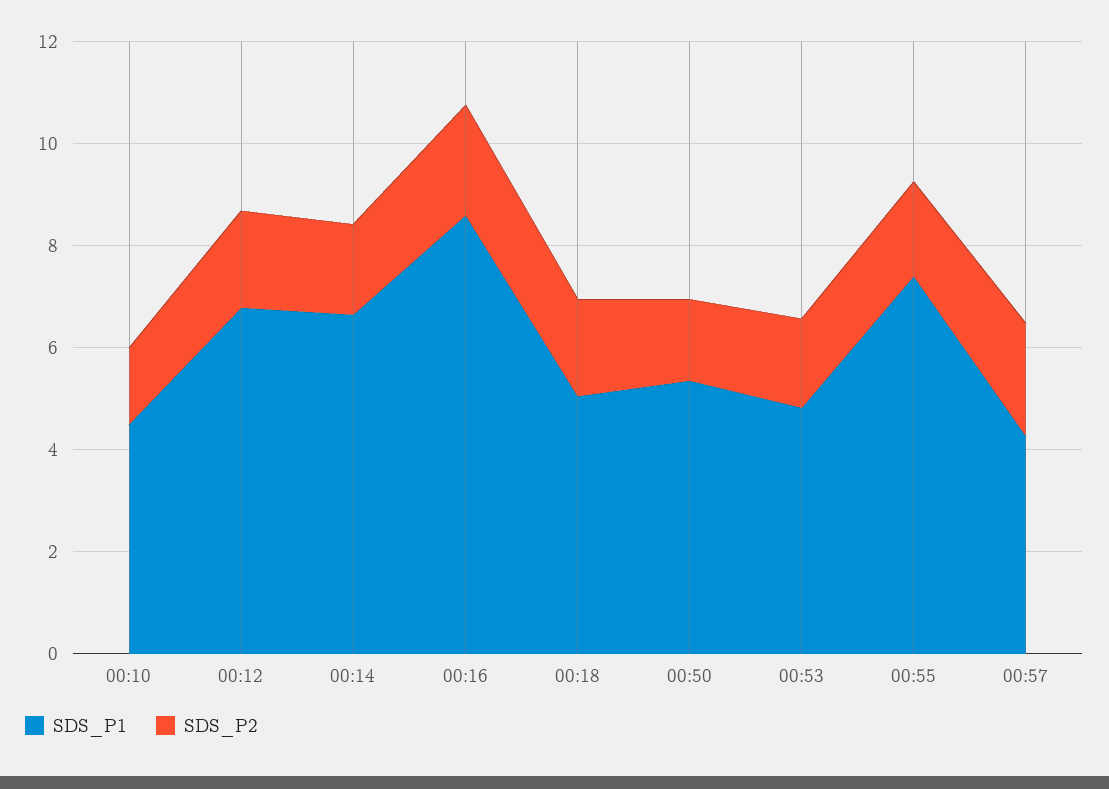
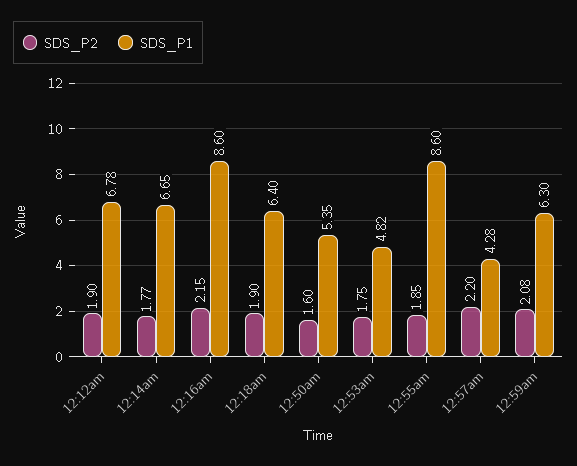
SDS_P1, 00:10: 4.5 -> none
SDS_P2, 00:10: 1.5 -> none
SDS_P1, 00:18: 5 -> 6.4
SDS_P1, 00:55: 7.5 -> 8.6
SDS_P2, 12:59am: none -> 2.08
SDS_P1, 12:59am: none -> 6.3

